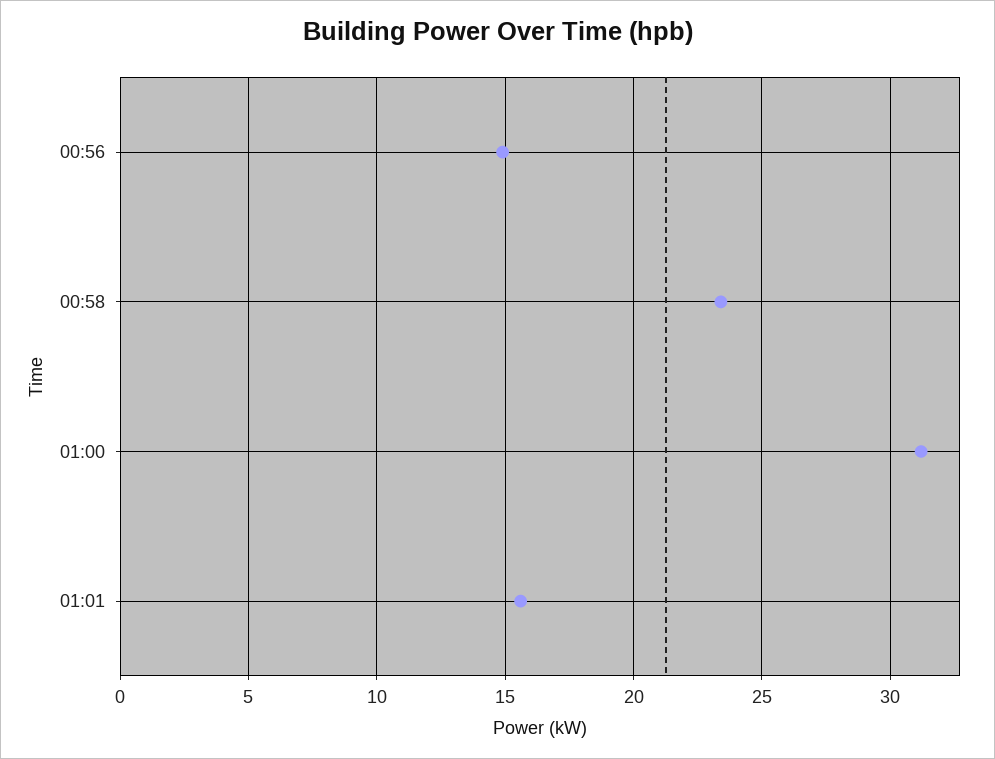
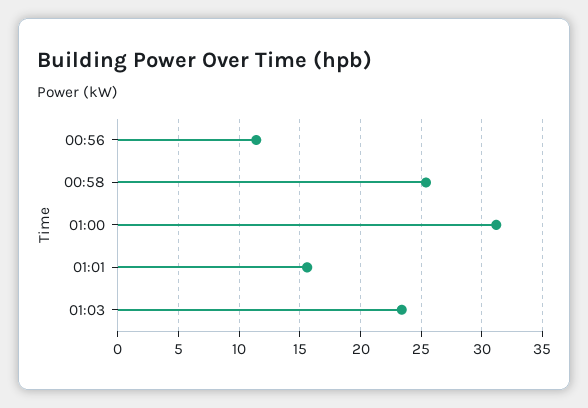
00:56: 15 -> 11.5
00:58: 23.5 -> 25.5
01:03: none -> 23.5

